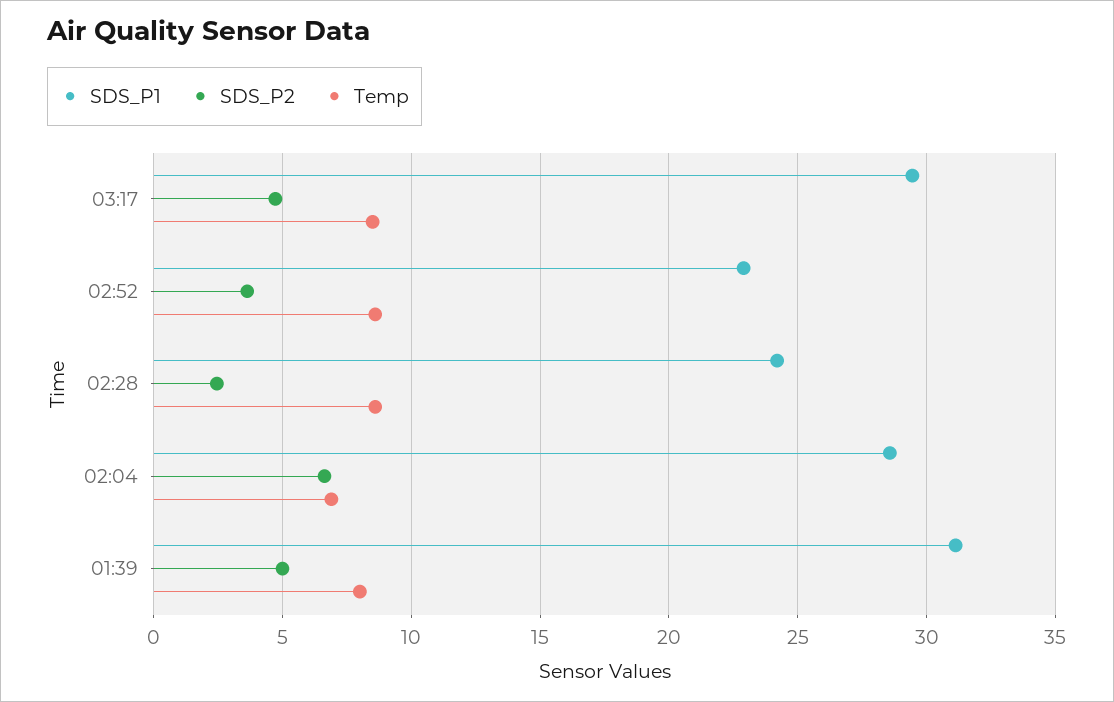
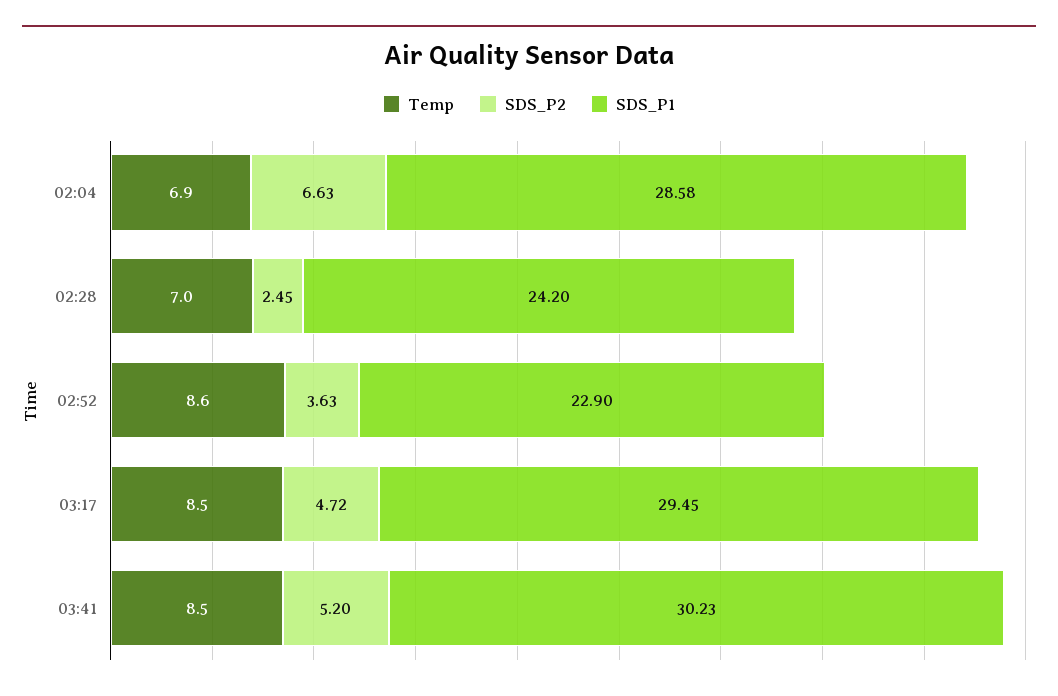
Temp, 02:28: 8.5 -> 7
SDS_P1, 01:39: 31 -> none
SDS_P2, 01:39: 5 -> none
Temp, 01:39: 8 -> none
Temp, 03:41: none -> 8.5
SDS_P2, 03:41: none -> 5.2
SDS_P1, 03:41: none -> 30.23

